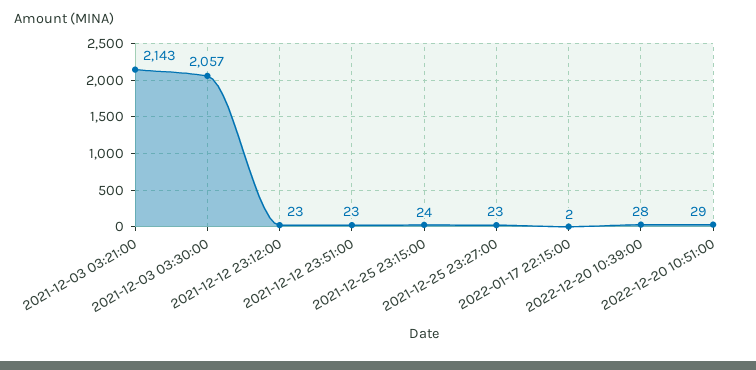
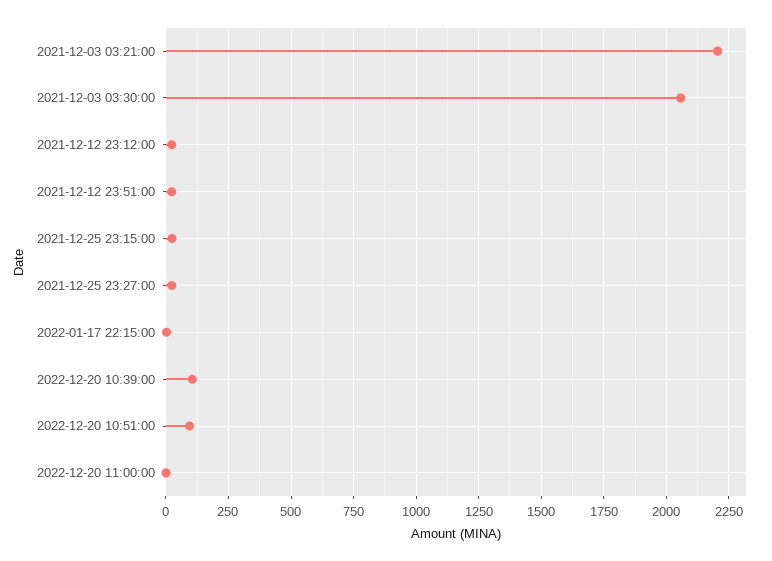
2021-12-03 03:21:00: 2143 -> 2200
2022-12-20 10:39:00: 28 -> 100
2022-12-20 10:51:00: 29 -> 100
2022-12-20 11:00:00: none -> 0

